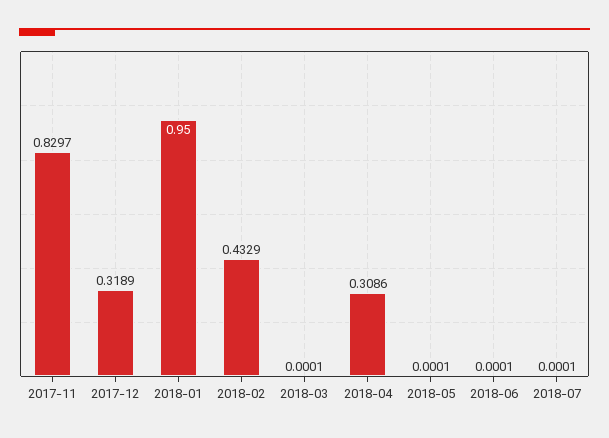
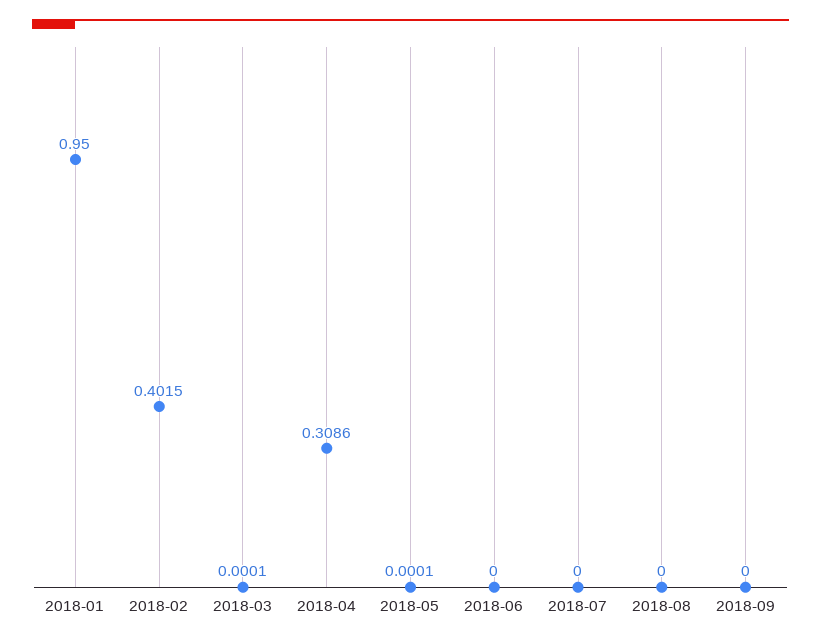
2017-11: 0.8297 -> none
2017-12: 0.3189 -> none
2018-02: 0.4329 -> 0.4015
2018-06: 0.0001 -> 0
2018-07: 0.0001 -> 0
2018-08: none -> 0
2018-09: none -> 0

